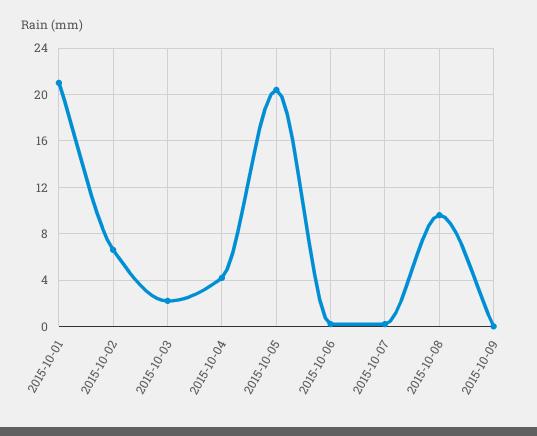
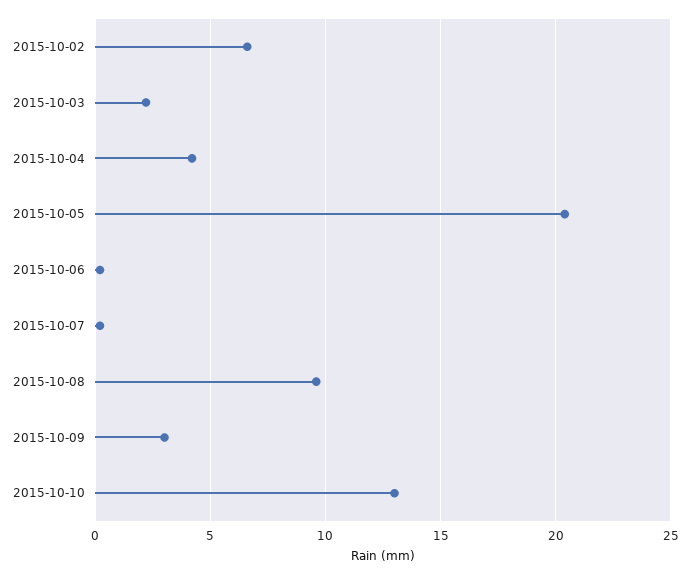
2015-10-01: 21 -> none
2015-10-09: 0 -> 3
2015-10-10: none -> 13

